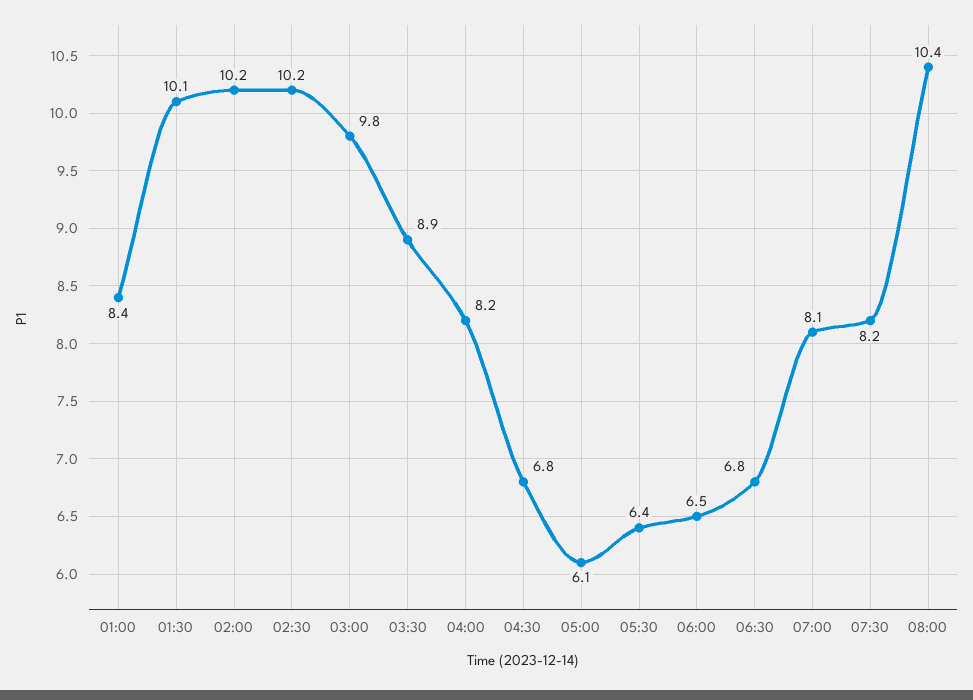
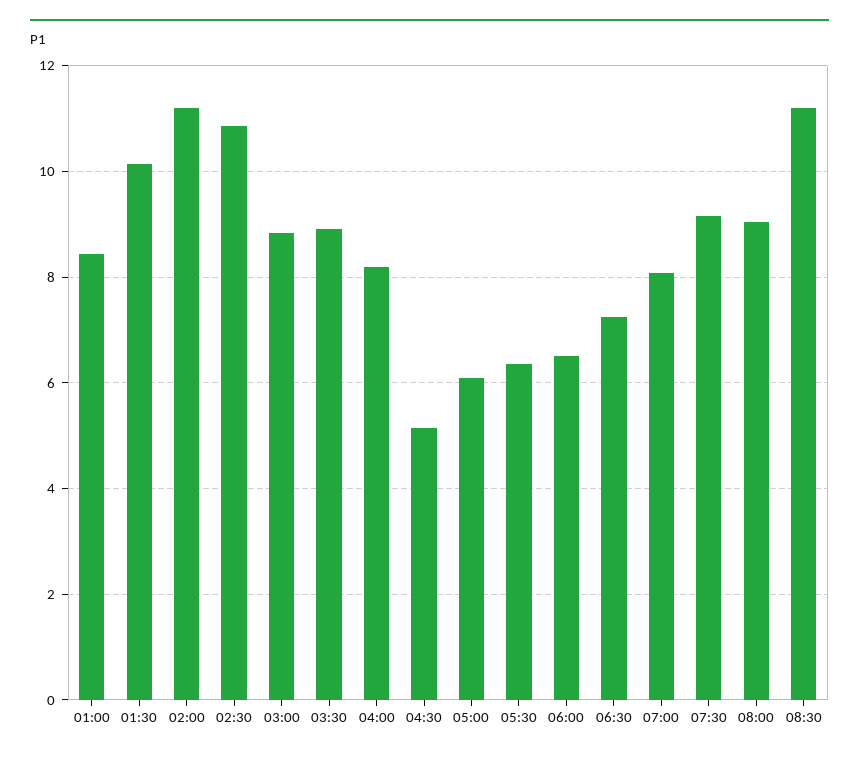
02:00: 10.2 -> 11.2
02:30: 10.2 -> 10.8
03:00: 9.8 -> 8.8
04:30: 6.8 -> 5.2
06:30: 6.8 -> 7.2
07:30: 8.2 -> 9.2
08:00: 10.4 -> 9
08:30: none -> 11.2

